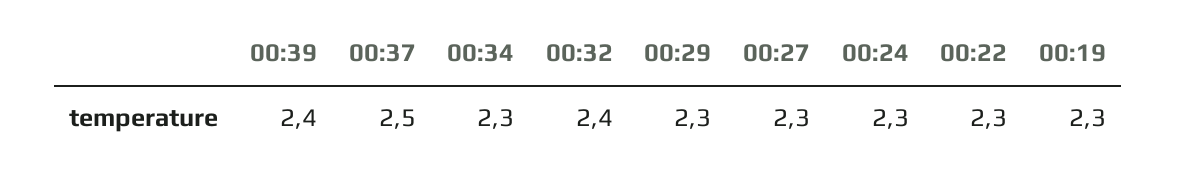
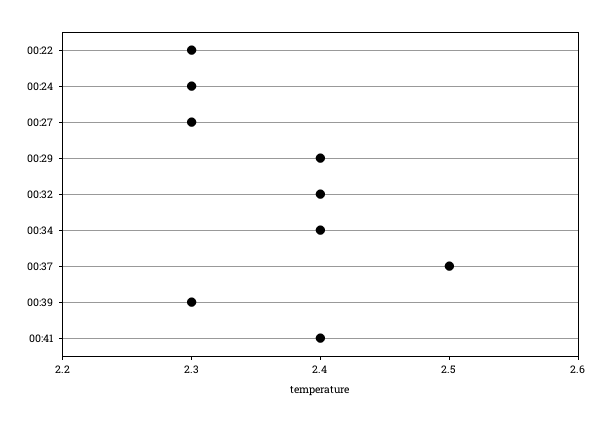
00:39: 2.4 -> 2.3
00:34: 2.3 -> 2.4
00:29: 2.3 -> 2.4
00:19: 2.3 -> none
00:41: none -> 2.4

